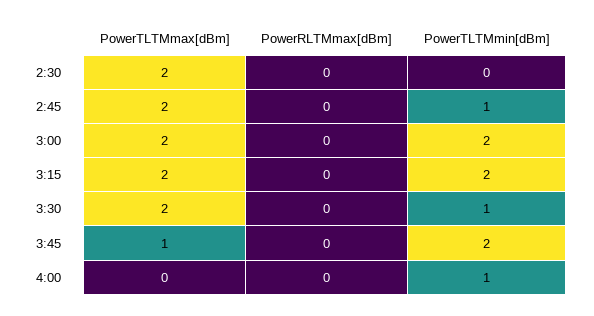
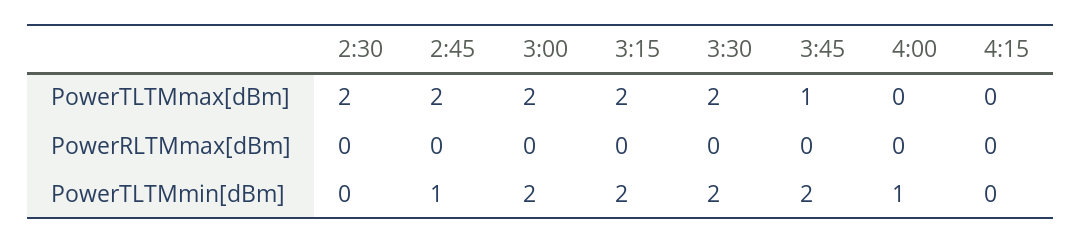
PowerTLTMmin[dBm], 3:30: 1 -> 2
PowerTLTMmax[dBm], 4:15: none -> 0
PowerRLTMmax[dBm], 4:15: none -> 0
PowerTLTMmin[dBm], 4:15: none -> 0

